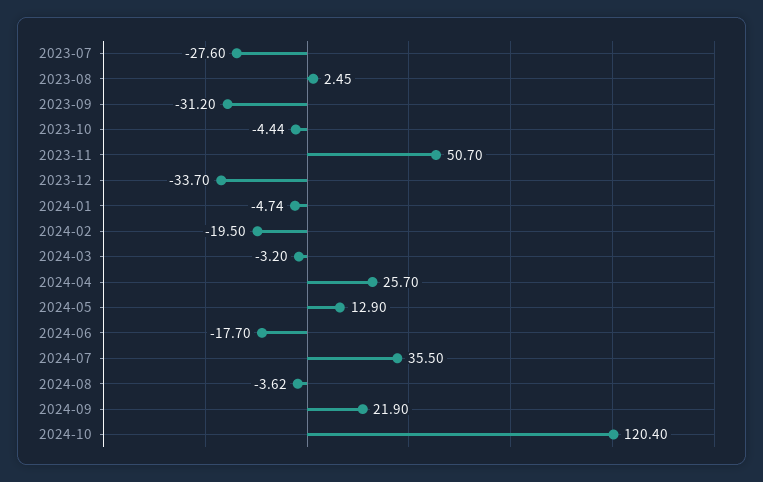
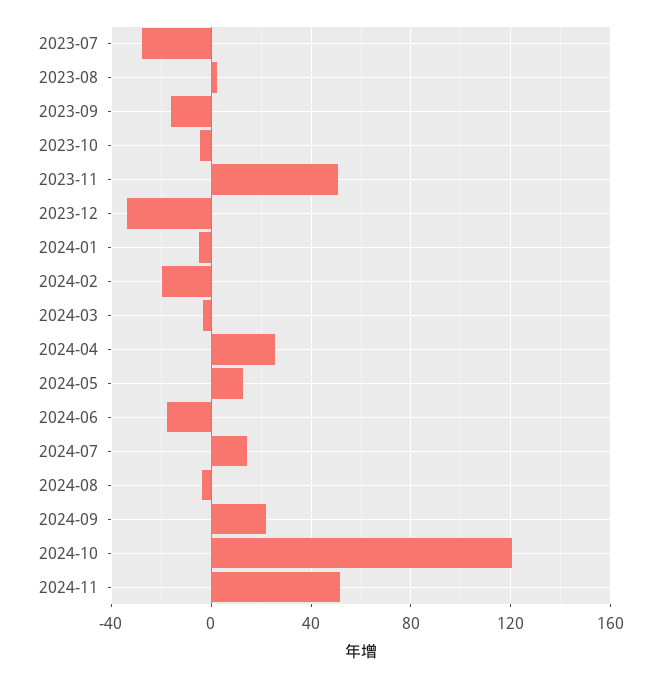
2023-09: -31.2 -> -15
2024-07: 35.5 -> 15
2024-11: none -> 50

